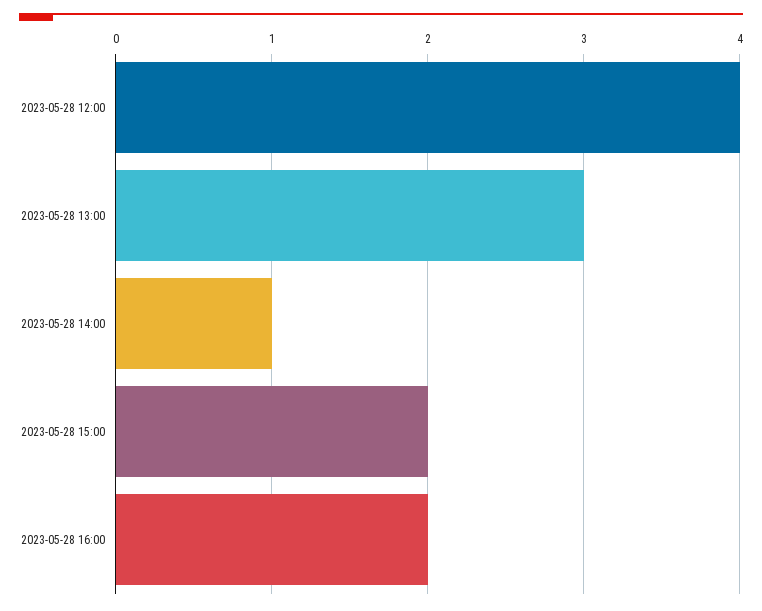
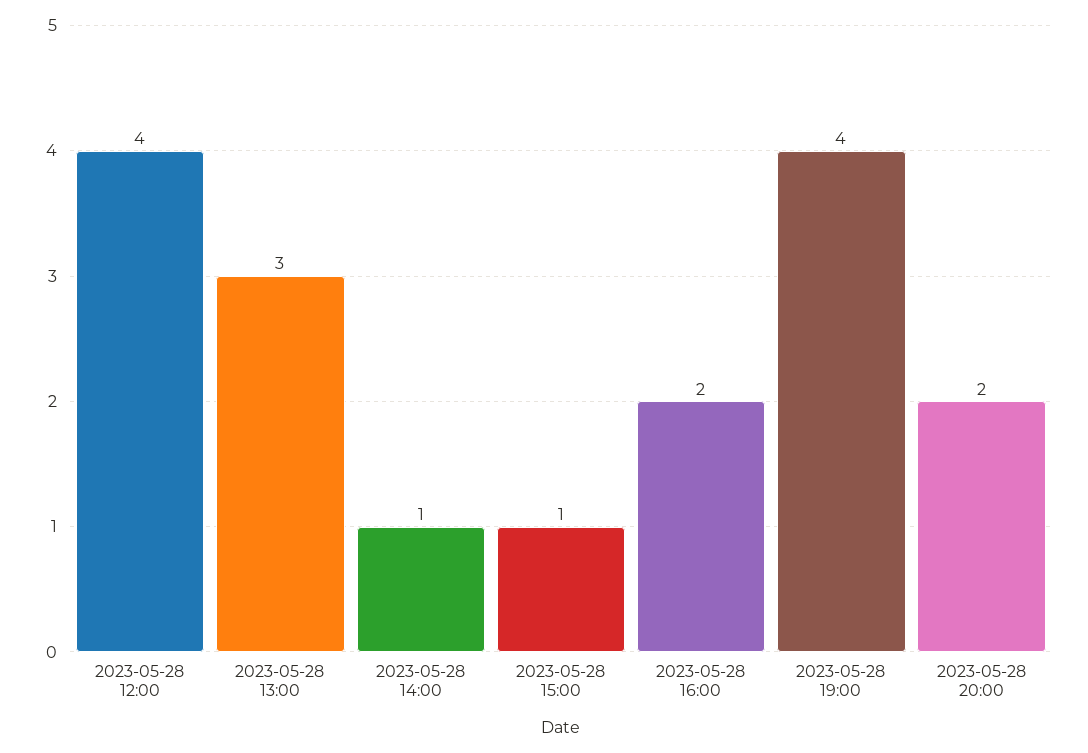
2023-05-28 15:00: 2 -> 1
2023-05-28 19:00: none -> 4
2023-05-28 20:00: none -> 2

